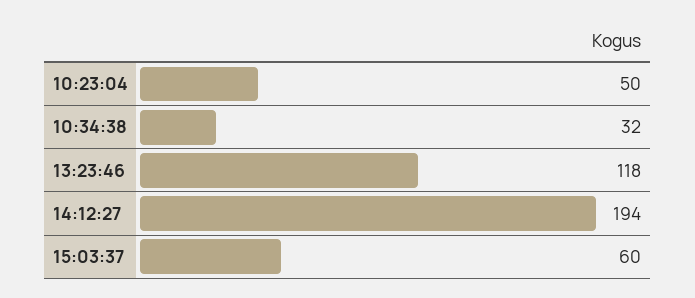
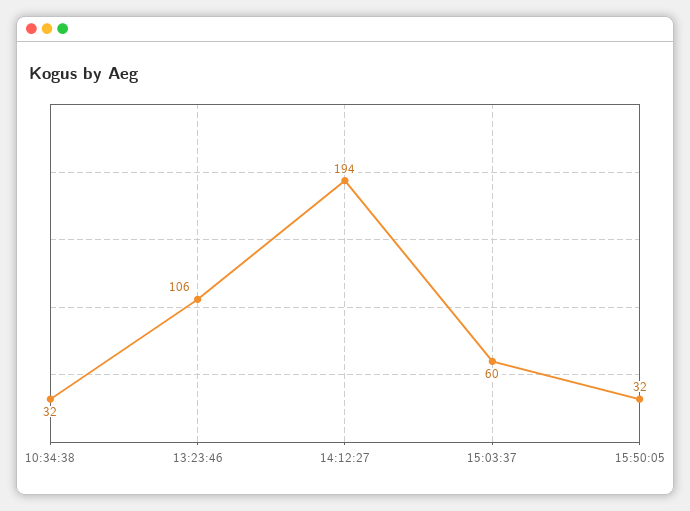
10:23:04: 50 -> none
13:23:46: 118 -> 106
15:50:05: none -> 32

